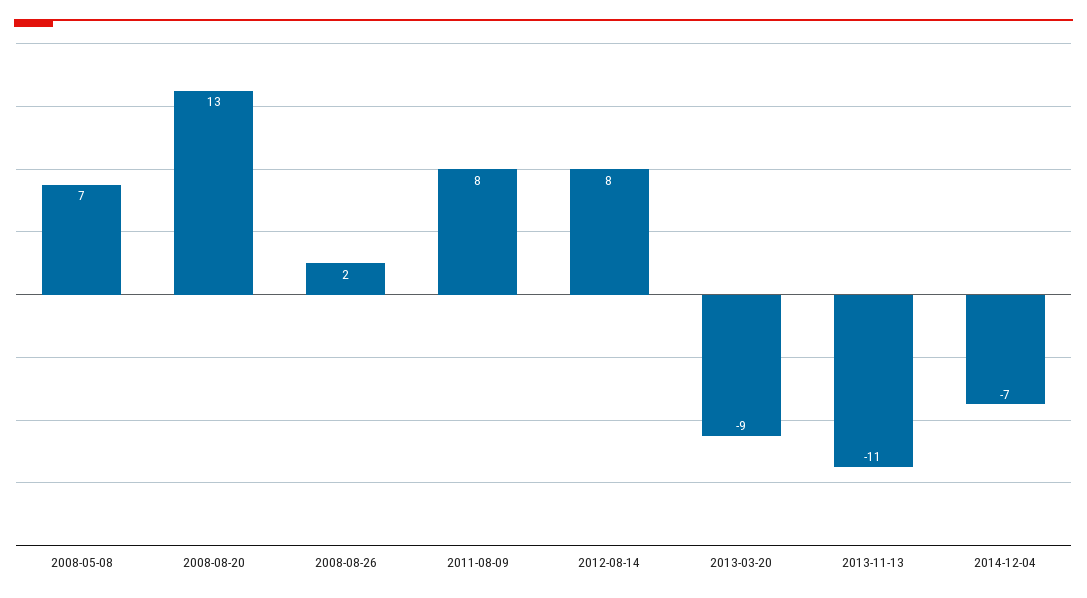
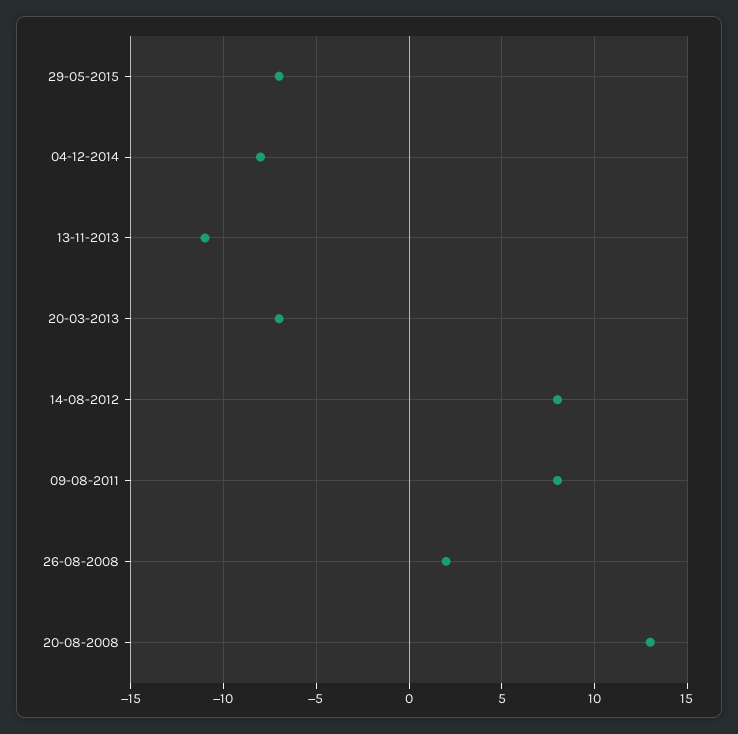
2008-05-08: 7 -> none
2013-03-20: -9 -> -7
2014-12-04: -7 -> -8
29-05-2015: none -> -7

